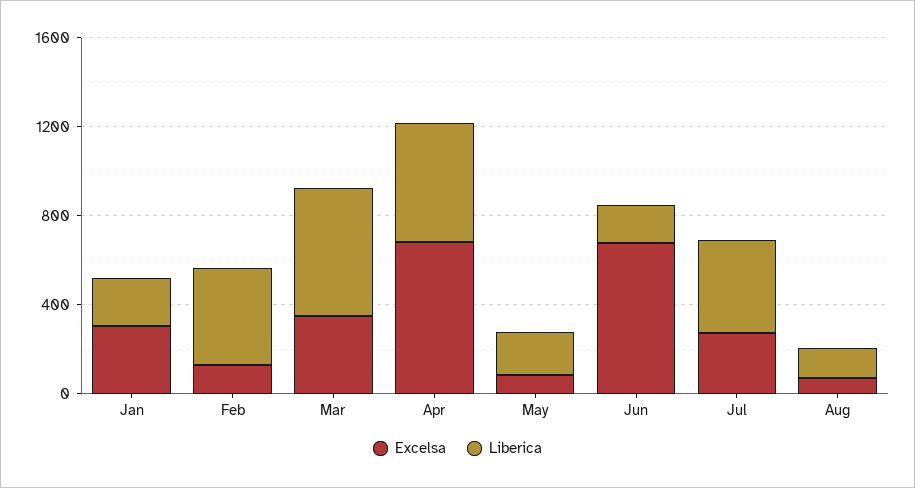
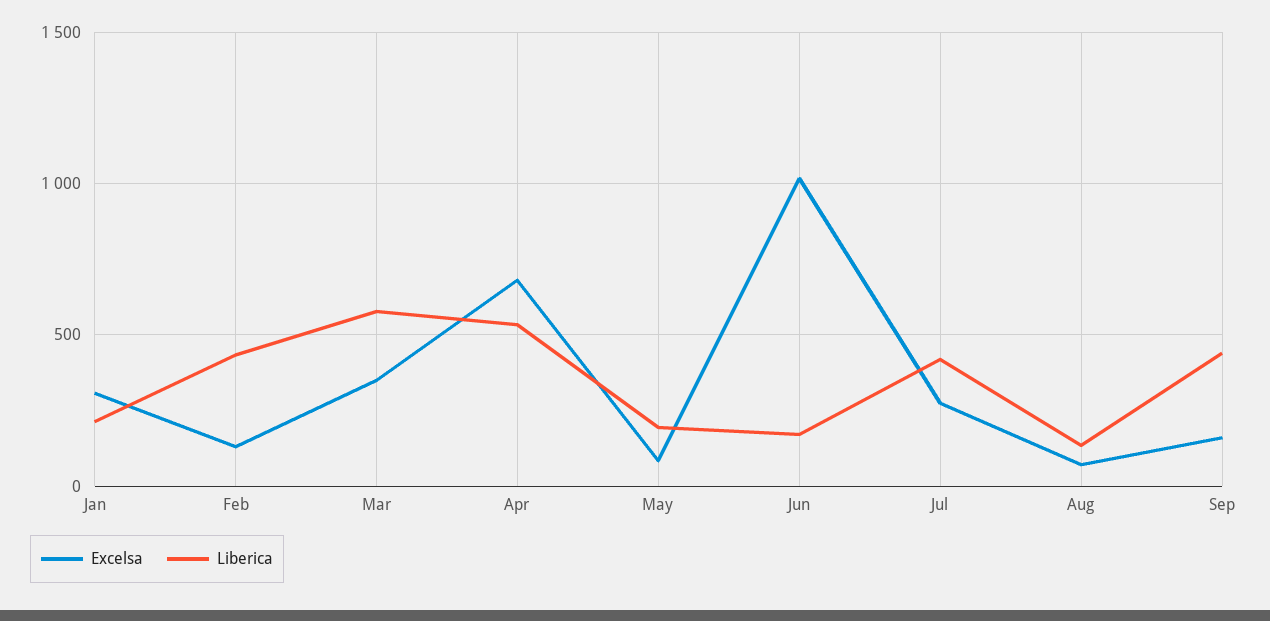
Excelsa, Jun: 700 -> 1000
Excelsa, Sep: none -> 150
Liberica, Sep: none -> 450

